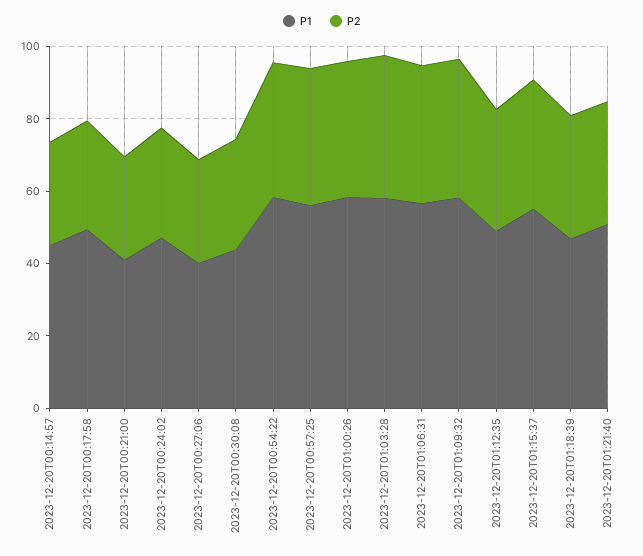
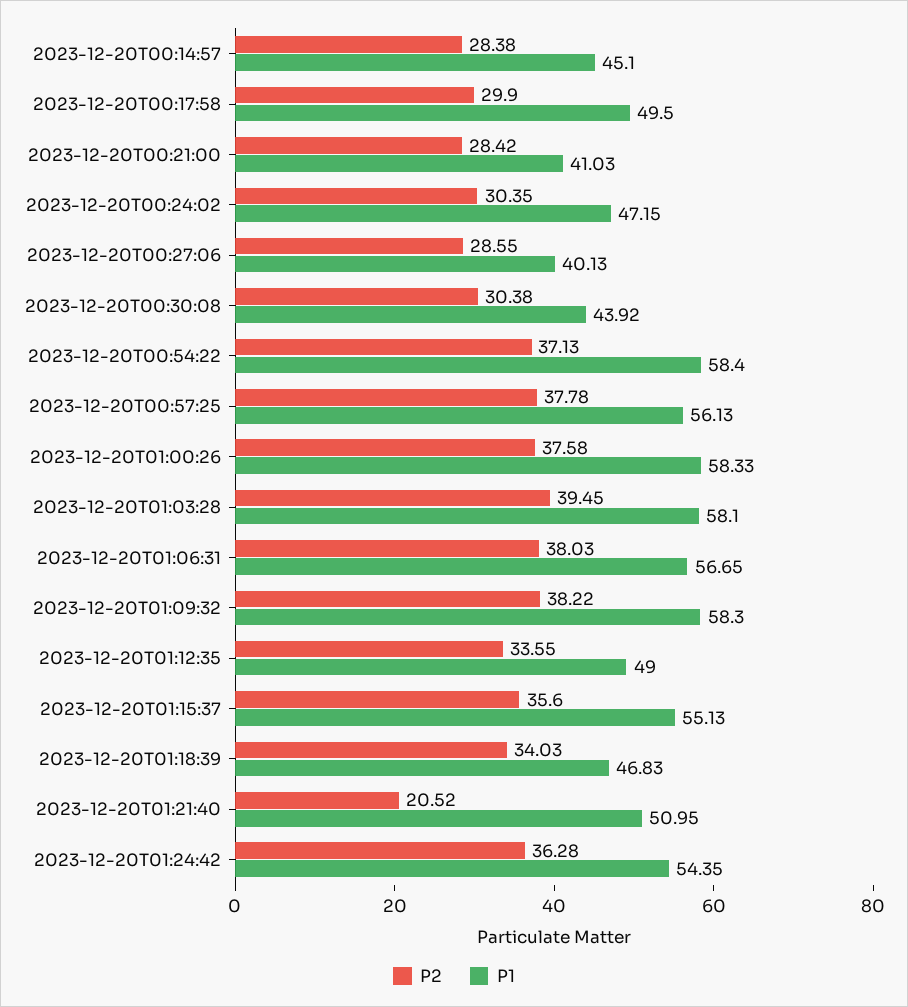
P2, 2023-12-20T01:21:40: 35 -> 20.52
P2, 2023-12-20T01:24:42: none -> 36.28
P1, 2023-12-20T01:24:42: none -> 54.35

